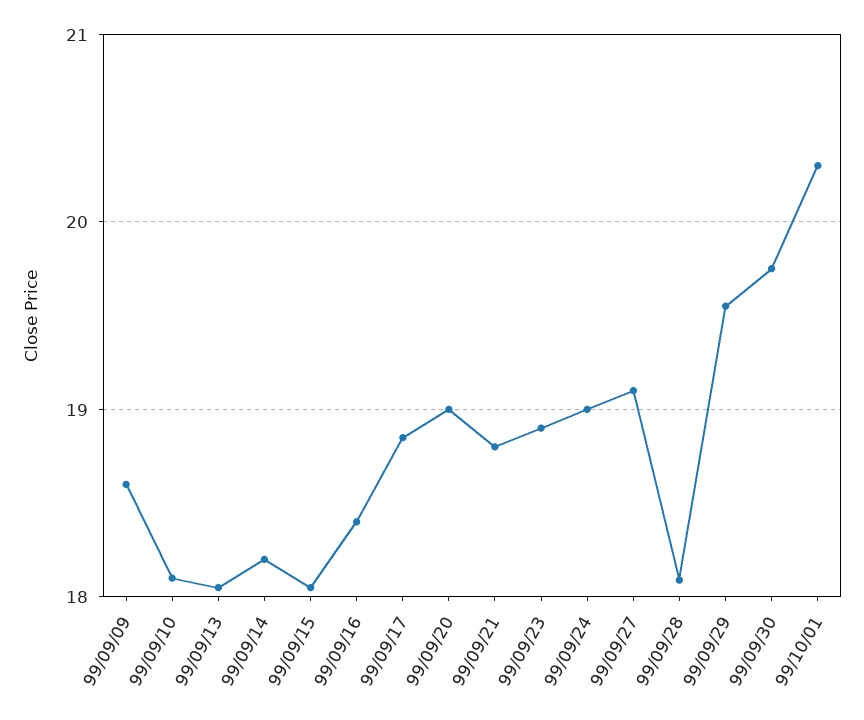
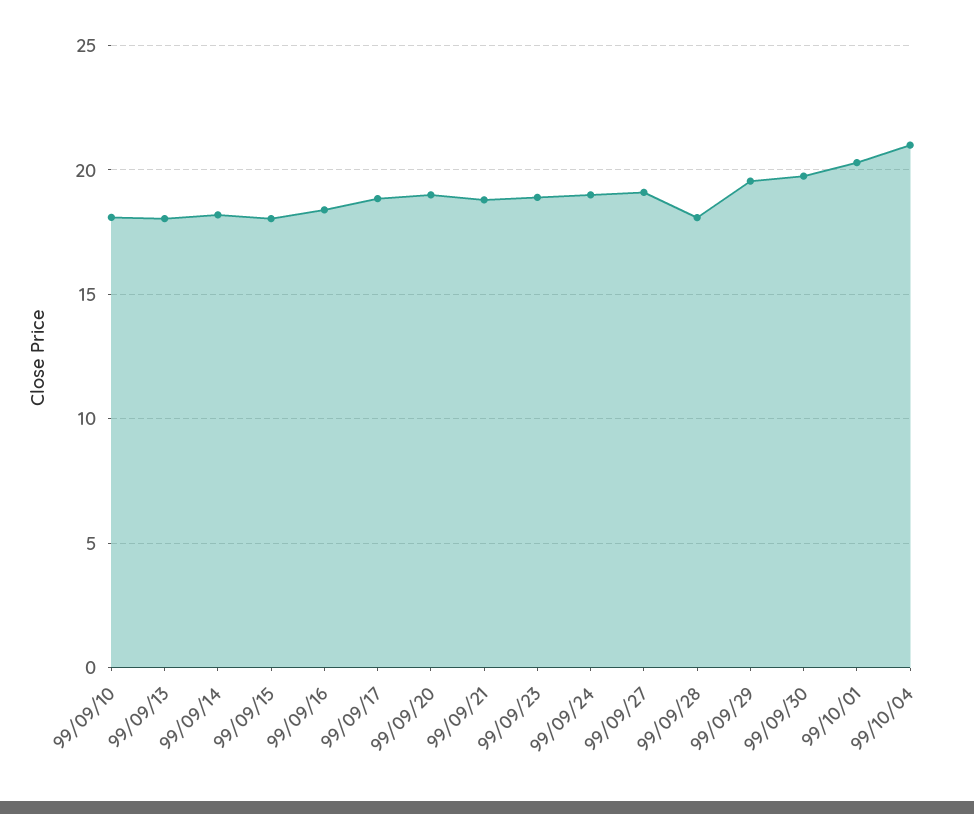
99/09/09: 18.6 -> none
99/10/04: none -> 21

